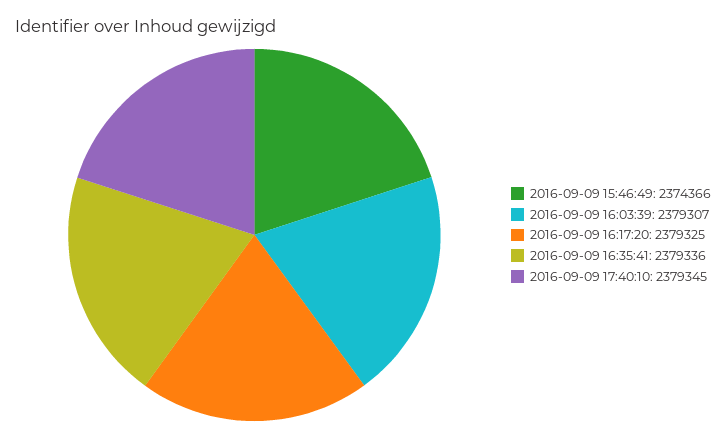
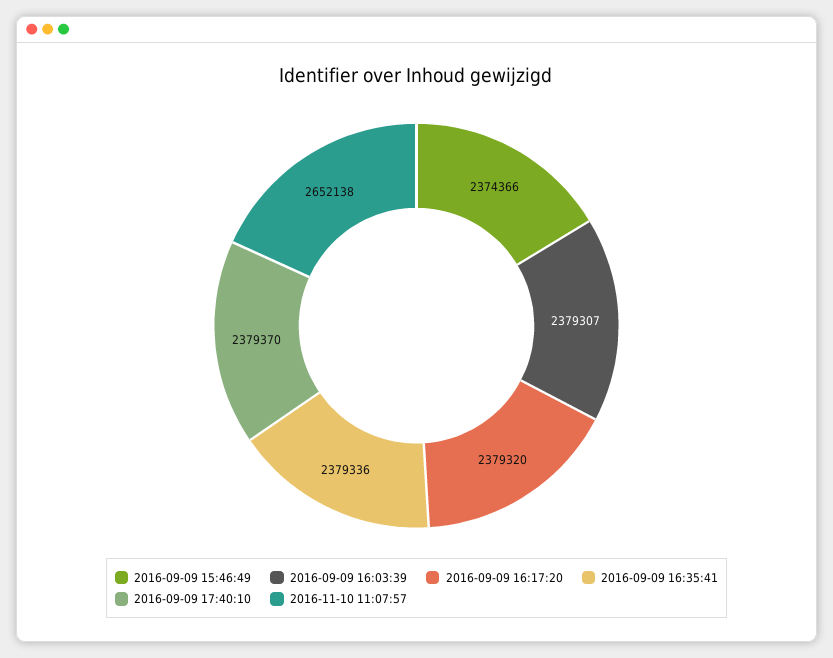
2016-09-09 16:17:20: 2379325 -> 2379320
2016-09-09 17:40:10: 2379345 -> 2379370
2016-11-10 11:07:57: none -> 2652138

